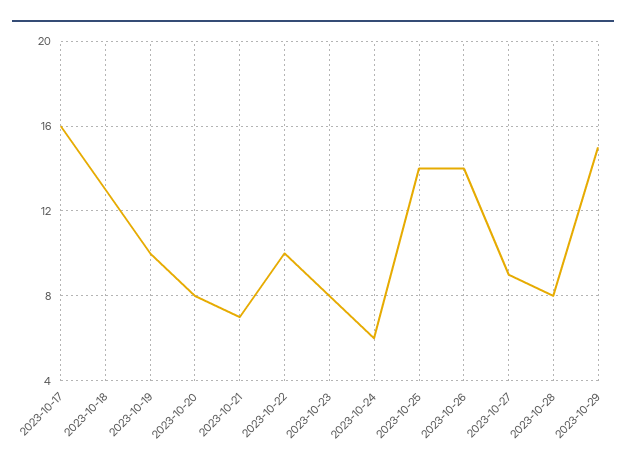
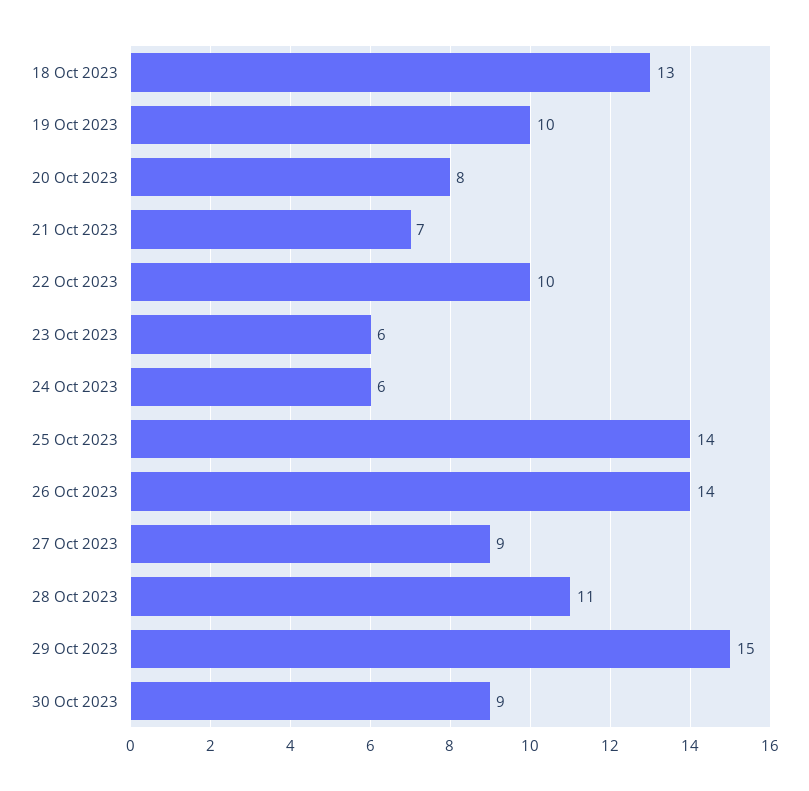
2023-10-17: 16 -> none
2023-10-23: 8 -> 6
2023-10-28: 8 -> 11
30 Oct 2023: none -> 9

